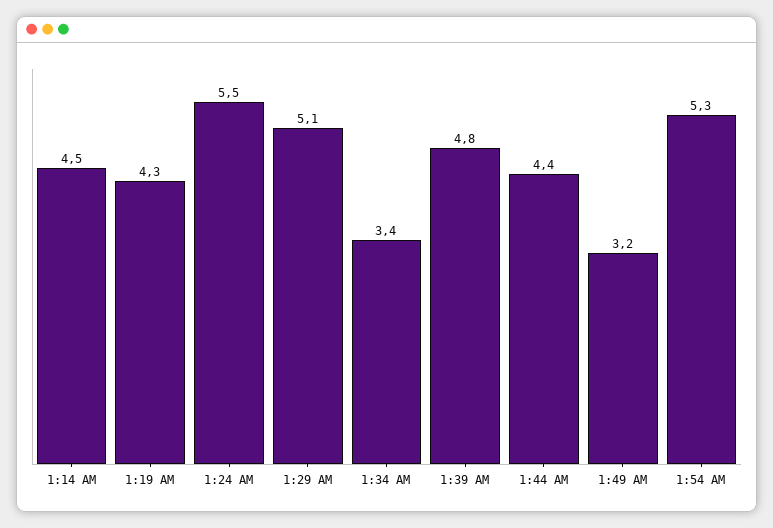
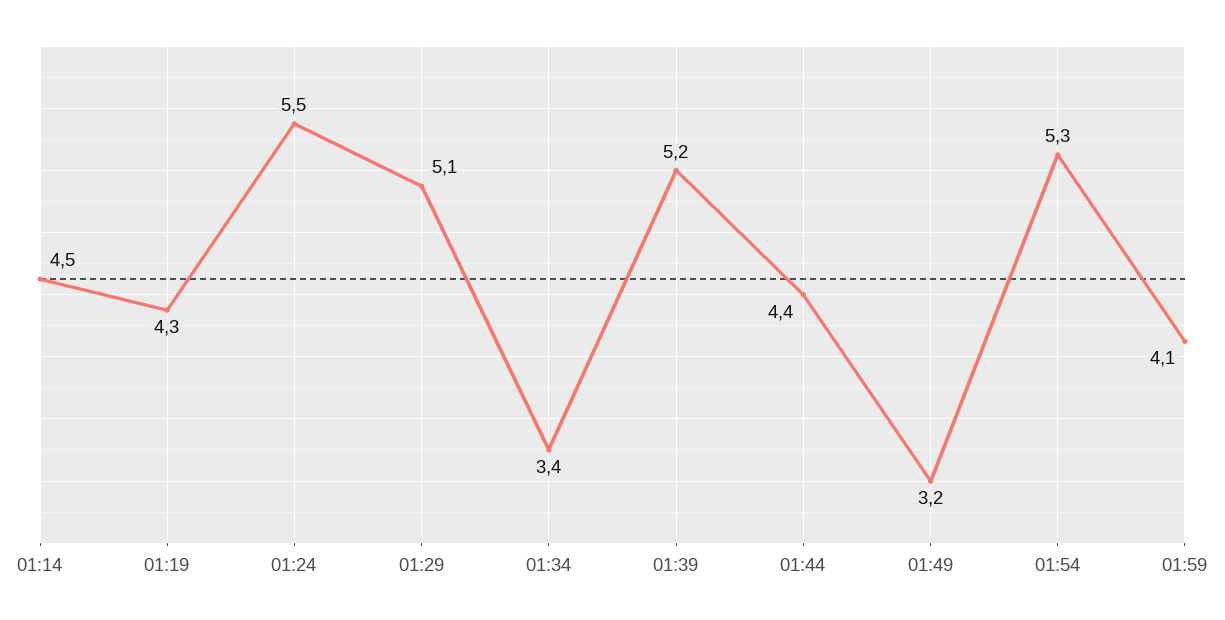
1:39 AM: 4.8 -> 5.2
01:59: none -> 4.1

